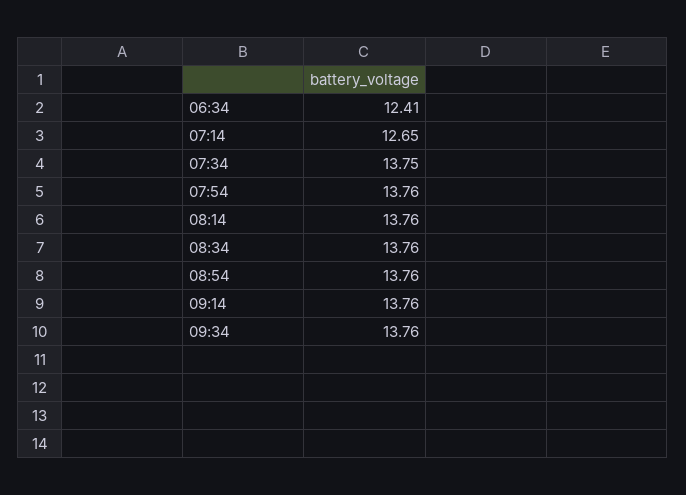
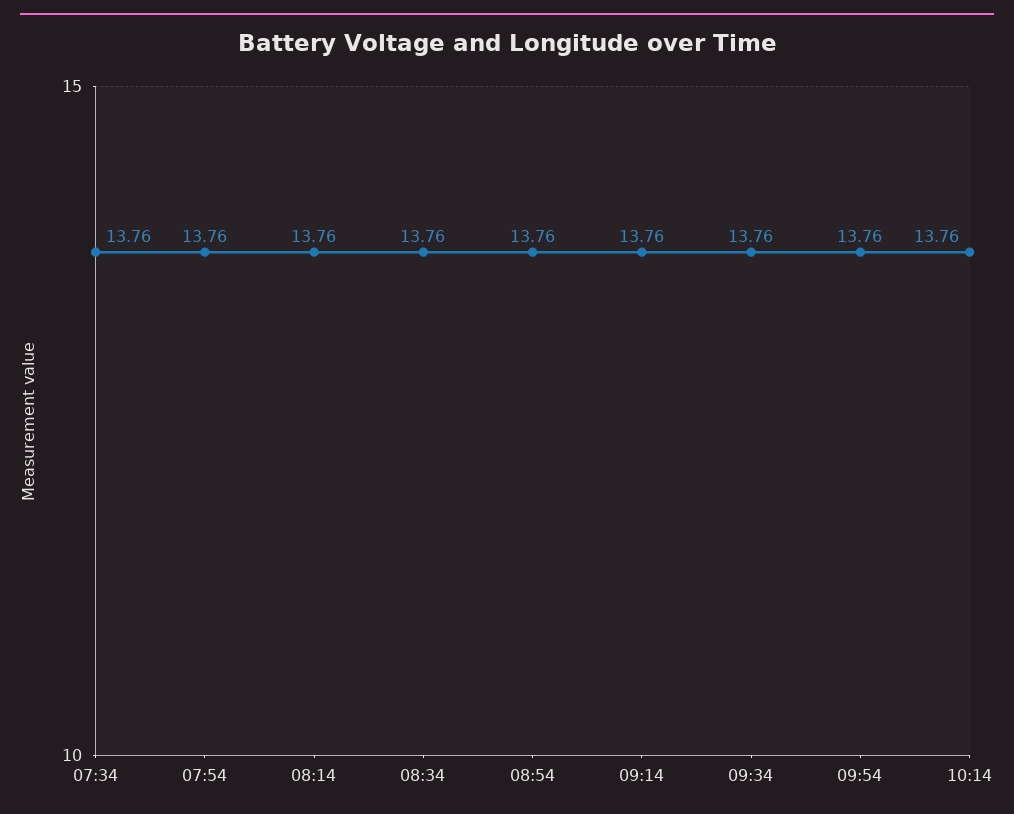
06:34: 12.41 -> none
07:14: 12.65 -> none
07:34: 13.75 -> 13.76
09:54: none -> 13.76
10:14: none -> 13.76

